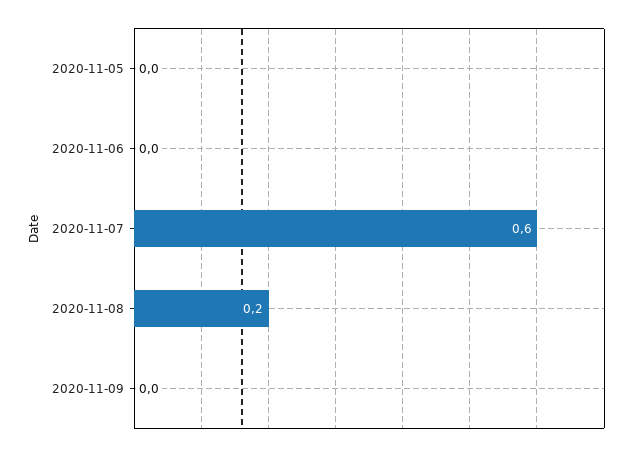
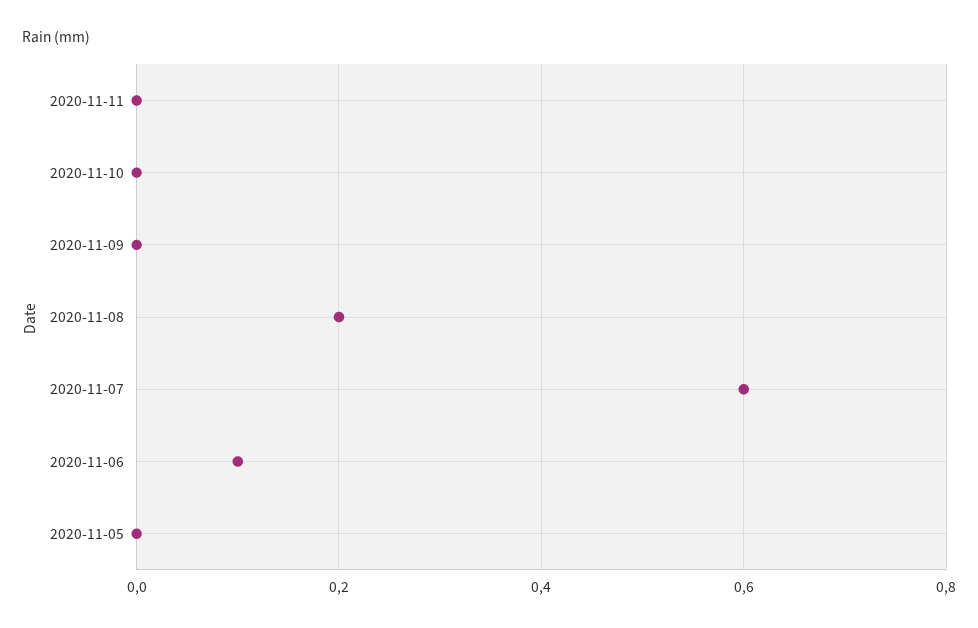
2020-11-06: 0 -> 0.1
2020-11-11: none -> 0
2020-11-10: none -> 0

